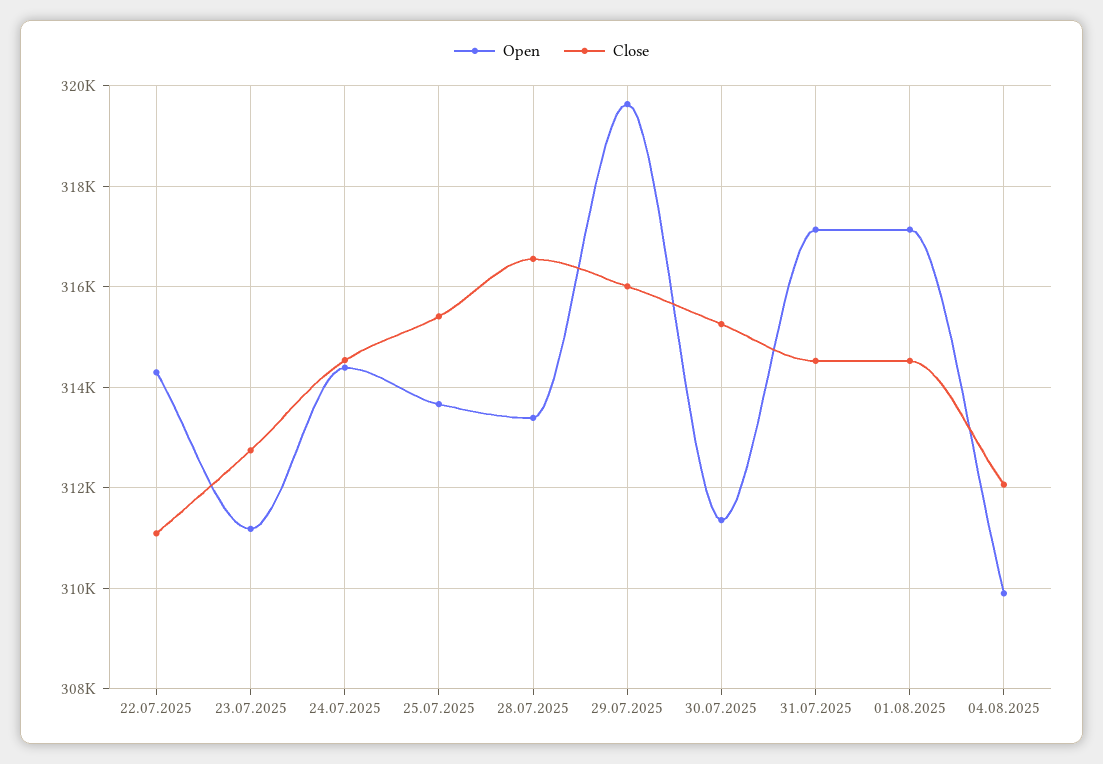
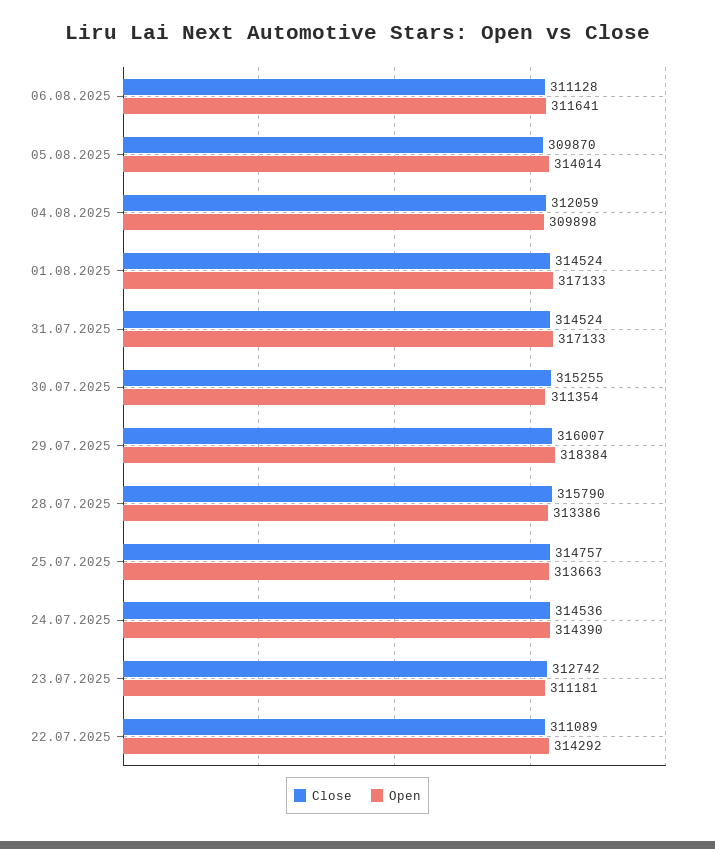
Close, 25.07.2025: 315400 -> 314757
Close, 28.07.2025: 316600 -> 315790
Open, 29.07.2025: 319600 -> 318384
Close, 06.08.2025: none -> 311128
Open, 06.08.2025: none -> 311641
Close, 05.08.2025: none -> 309870
Open, 05.08.2025: none -> 314014

